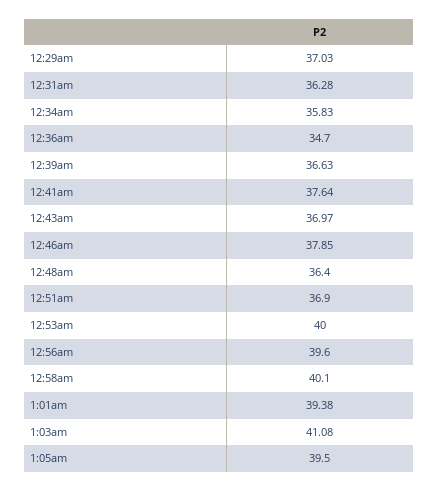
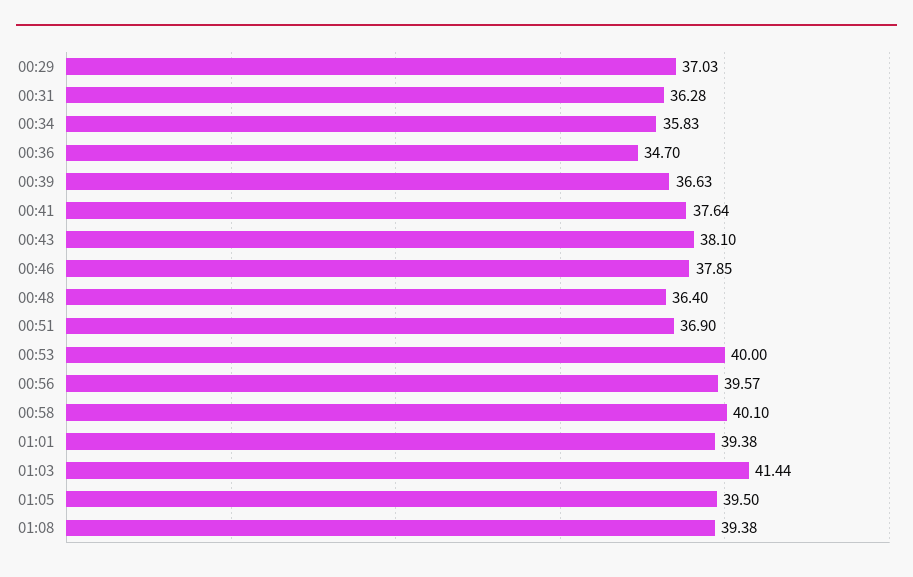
12:43am: 36.97 -> 38.1
12:56am: 39.6 -> 39.57
1:03am: 41.08 -> 41.44
01:08: none -> 39.38

